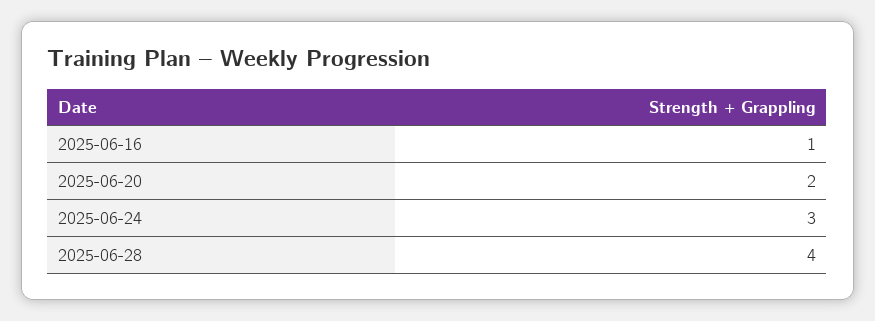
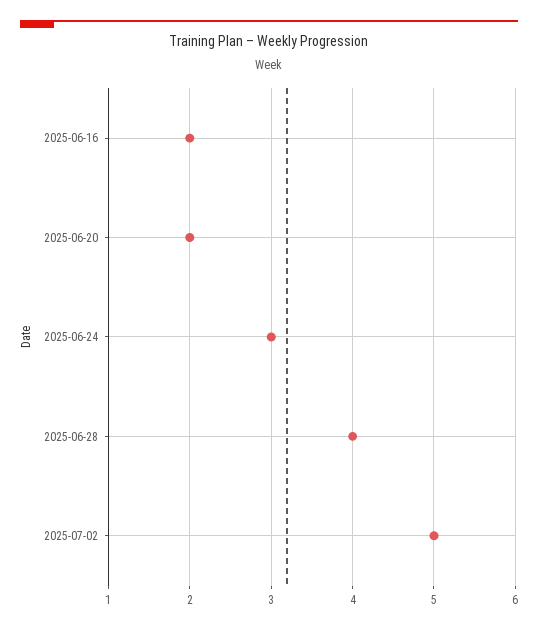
2025-06-16: 1 -> 2
2025-07-02: none -> 5

